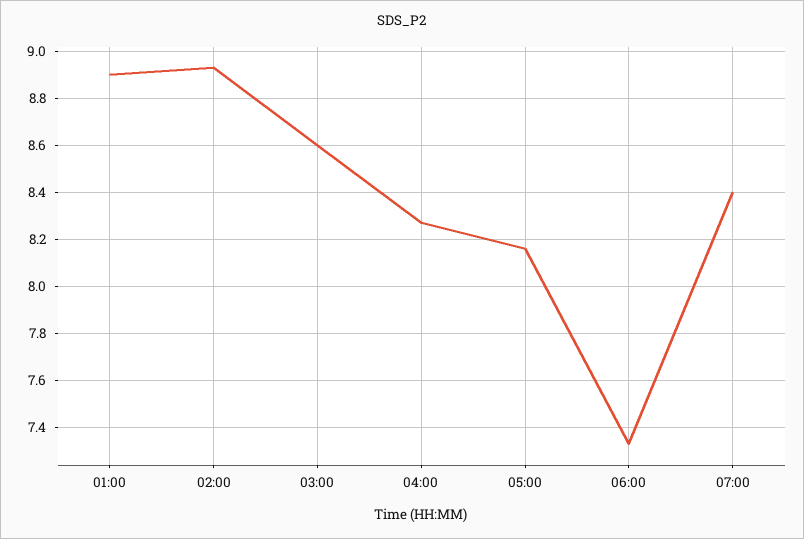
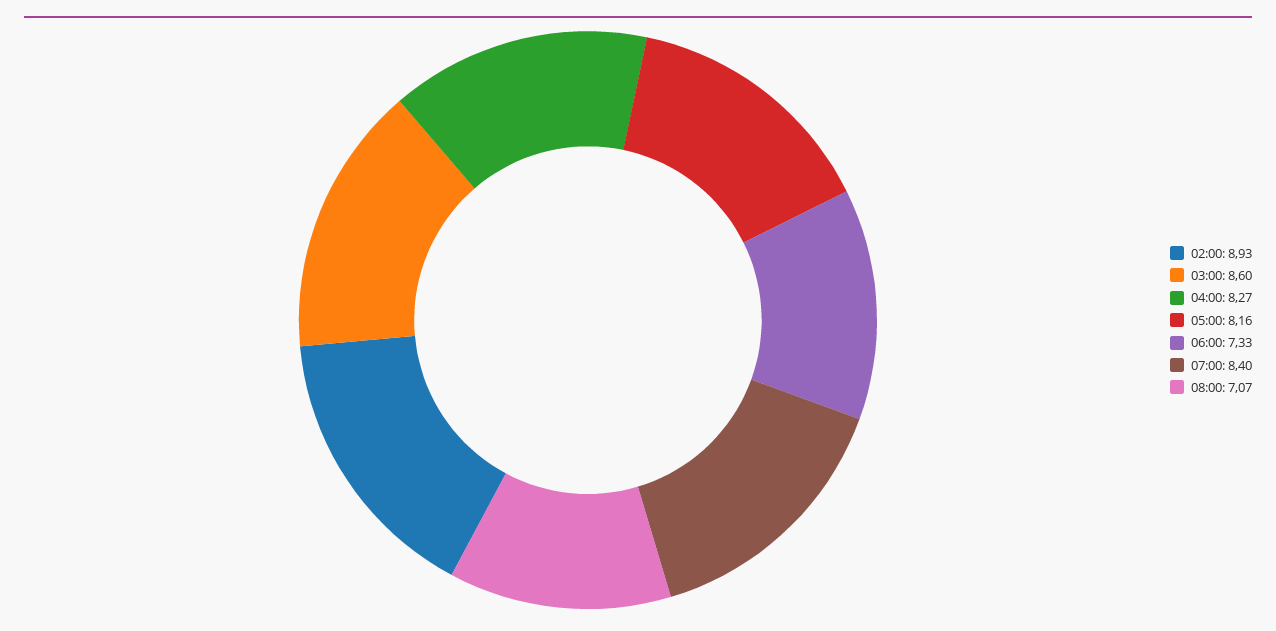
01:00: 8.9 -> none
08:00: none -> 7.07

